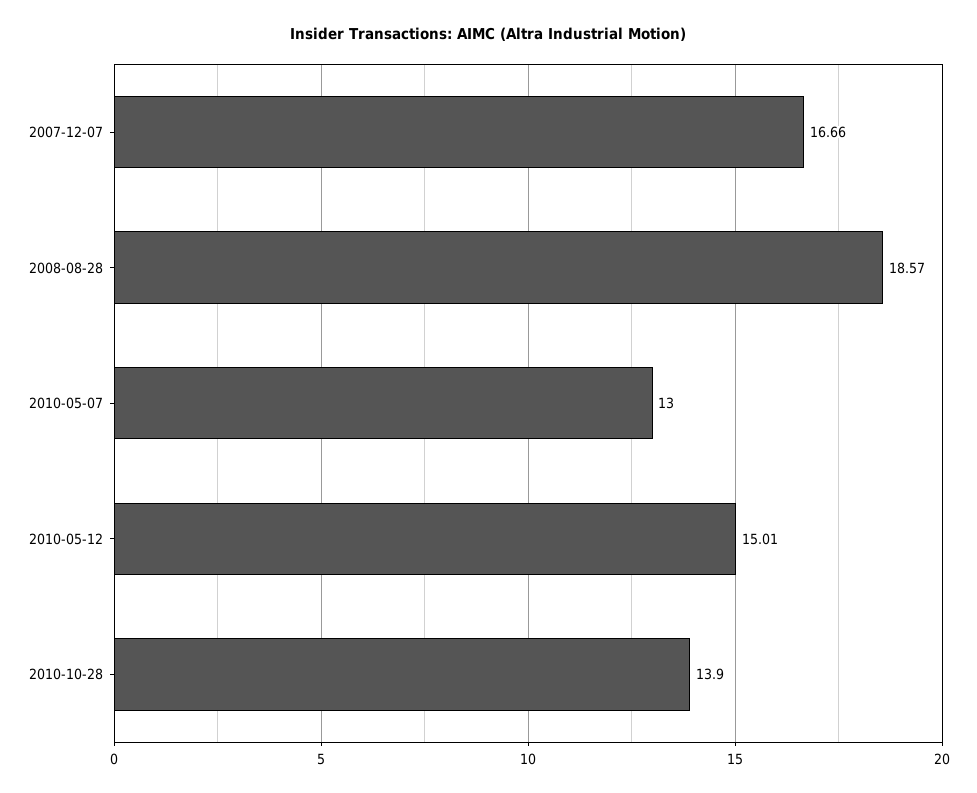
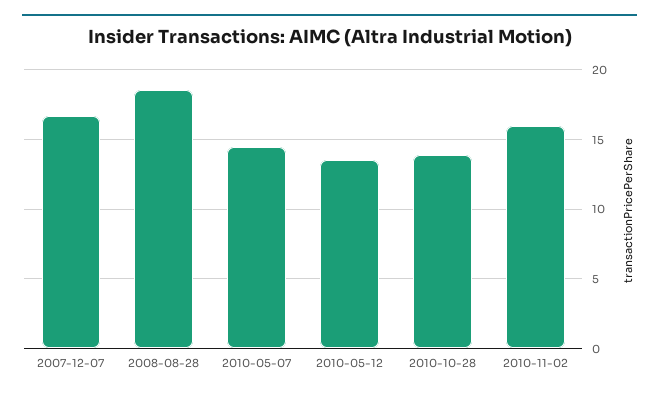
2010-05-07: 13 -> 14.5
2010-05-12: 15.01 -> 13.5
2010-11-02: none -> 16

